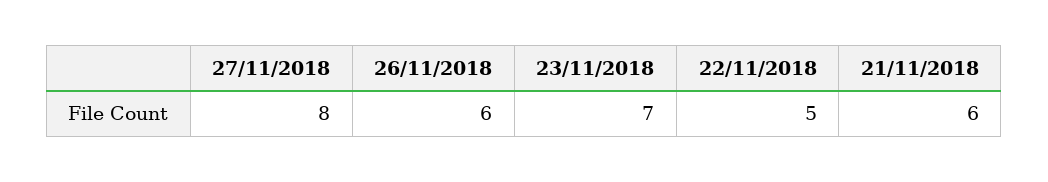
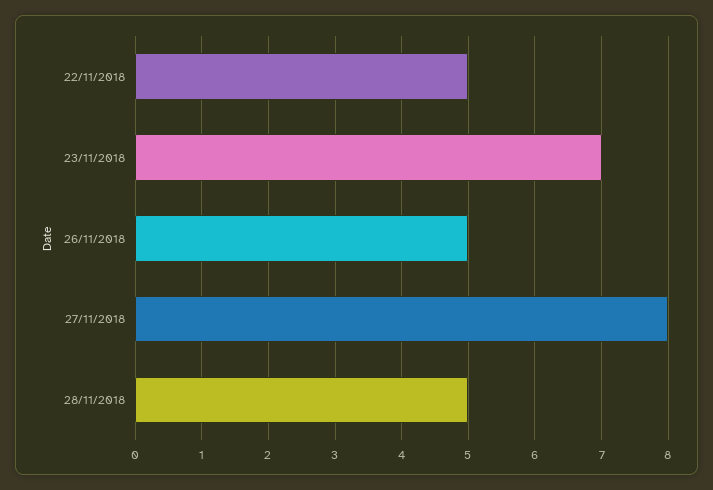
26/11/2018: 6 -> 5
21/11/2018: 6 -> none
28/11/2018: none -> 5

